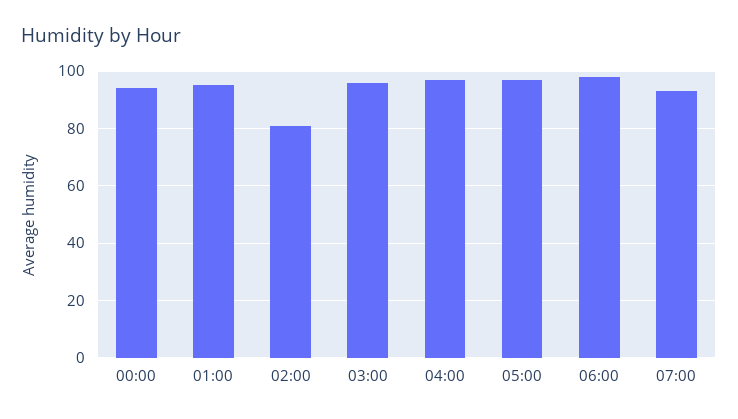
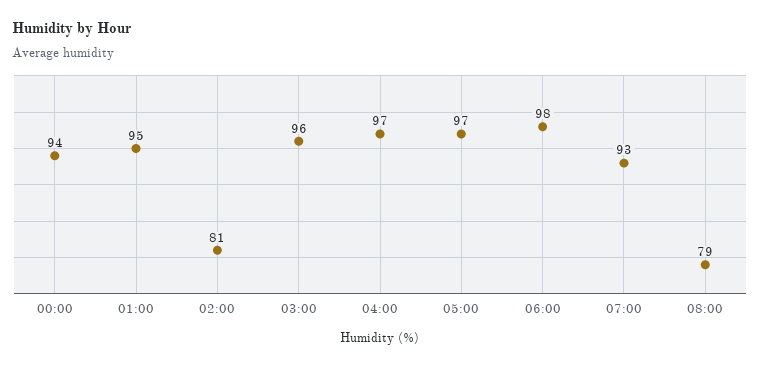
08:00: none -> 79

